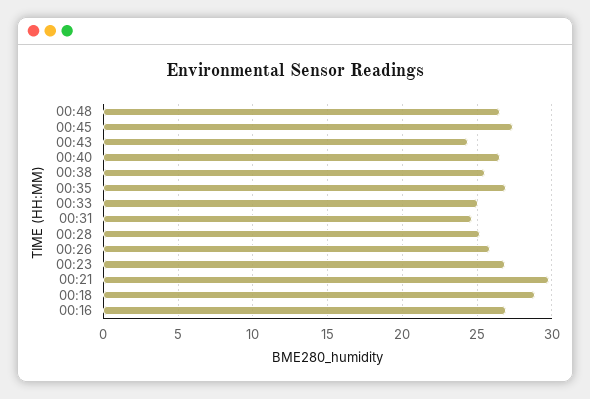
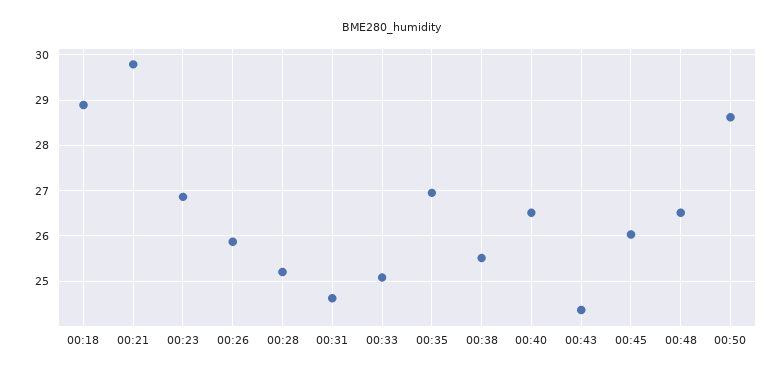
00:45: 27.5 -> 26
00:16: 27 -> none
00:50: none -> 28.6

